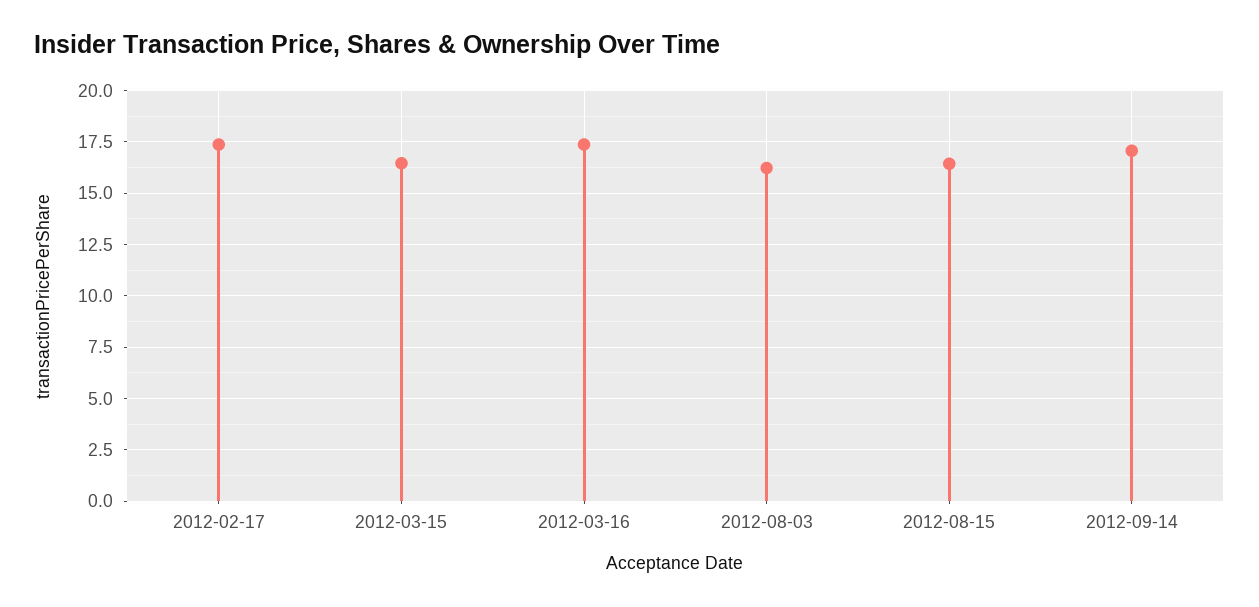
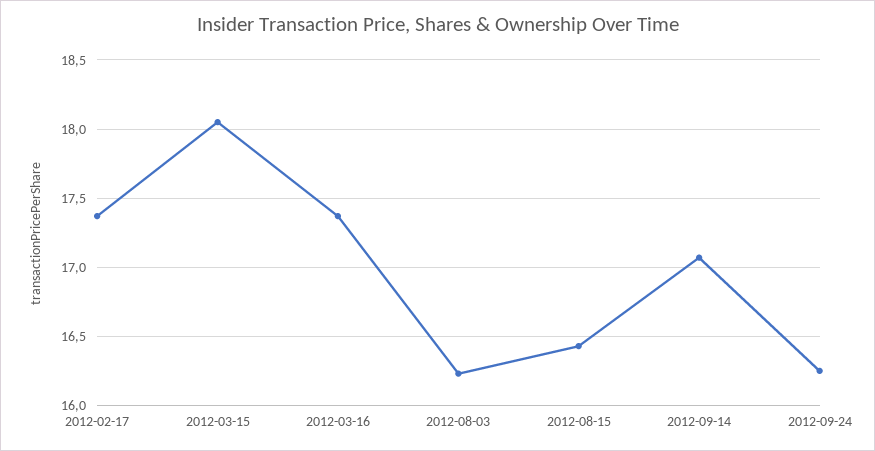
2012-03-15: 16.5 -> 18.05
2012-09-24: none -> 16.25

